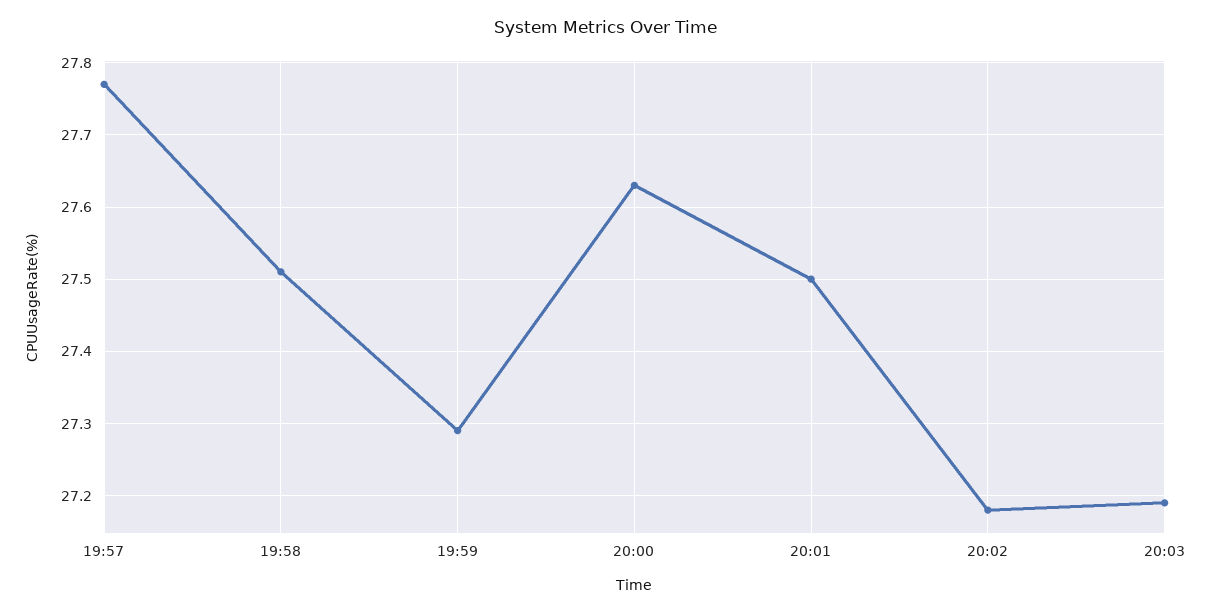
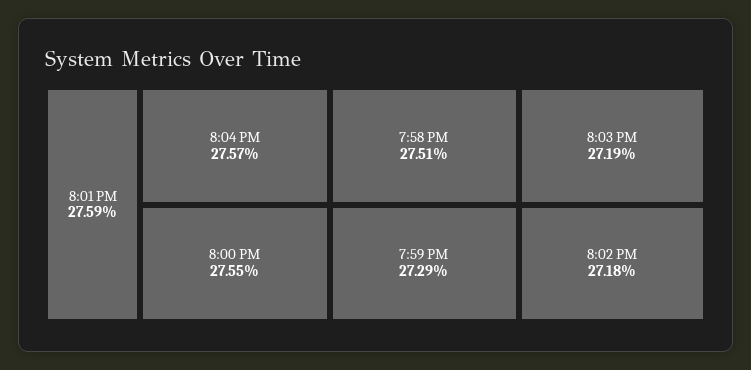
19:57: 27.77 -> none
20:00: 27.63 -> 27.55
20:01: 27.5 -> 27.59
8:04 PM: none -> 27.57

